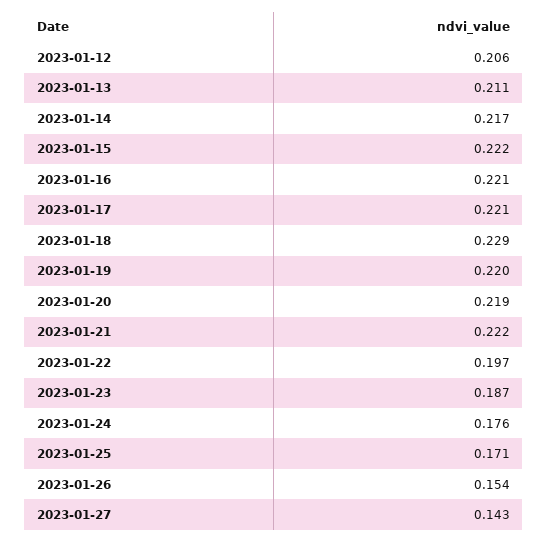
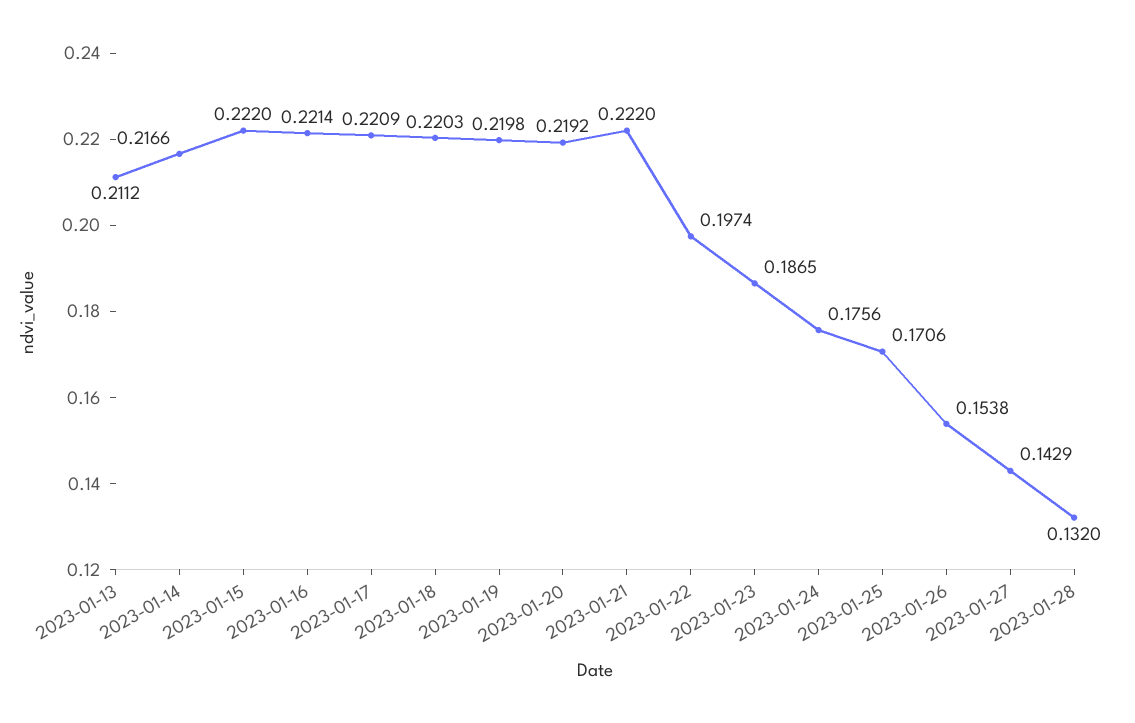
2023-01-12: 0.206 -> none
2023-01-18: 0.229 -> 0.2203
2023-01-28: none -> 0.132

